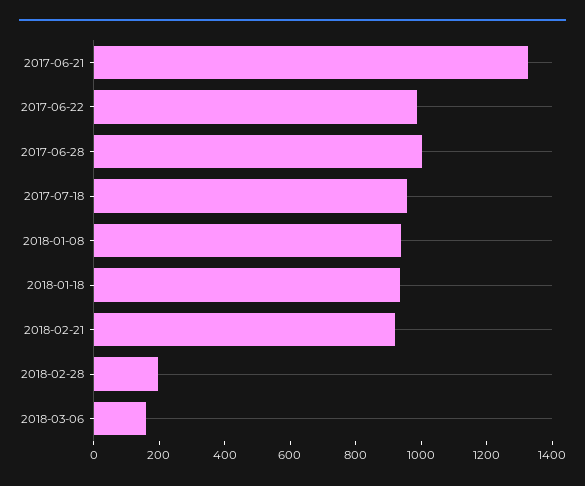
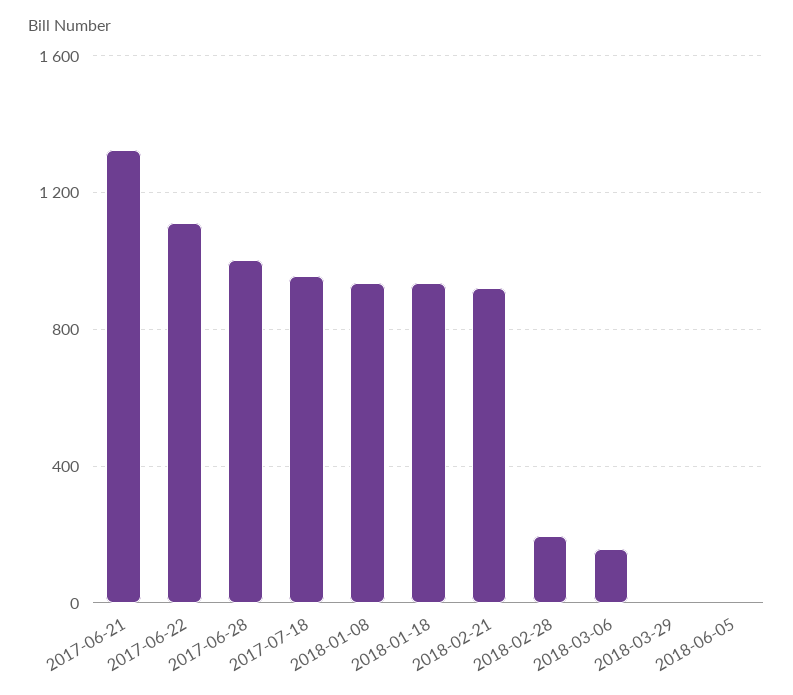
2017-06-22: 1000 -> 1100
2018-03-29: none -> 0
2018-06-05: none -> 0

